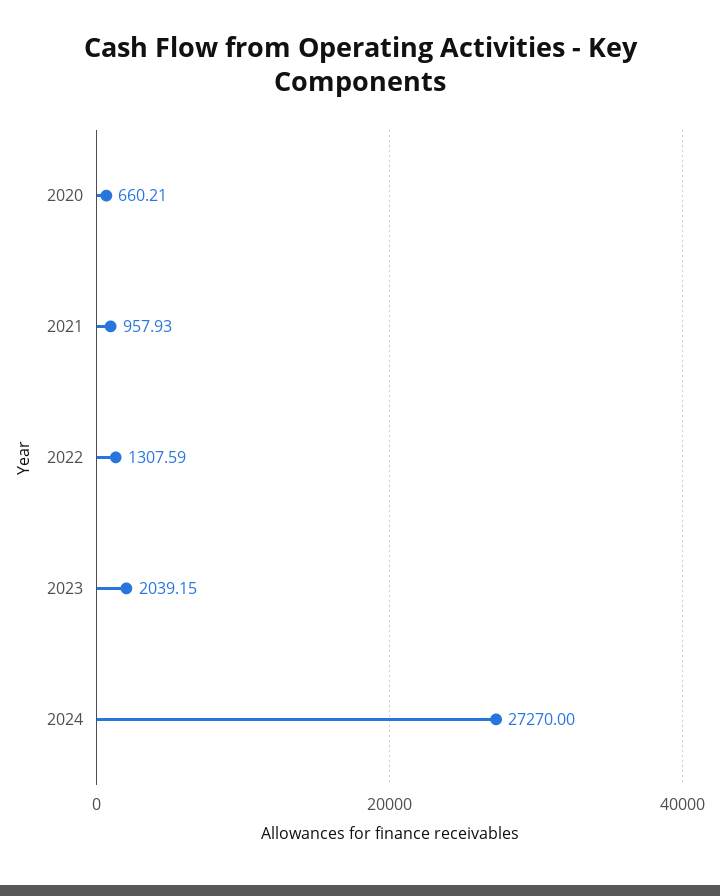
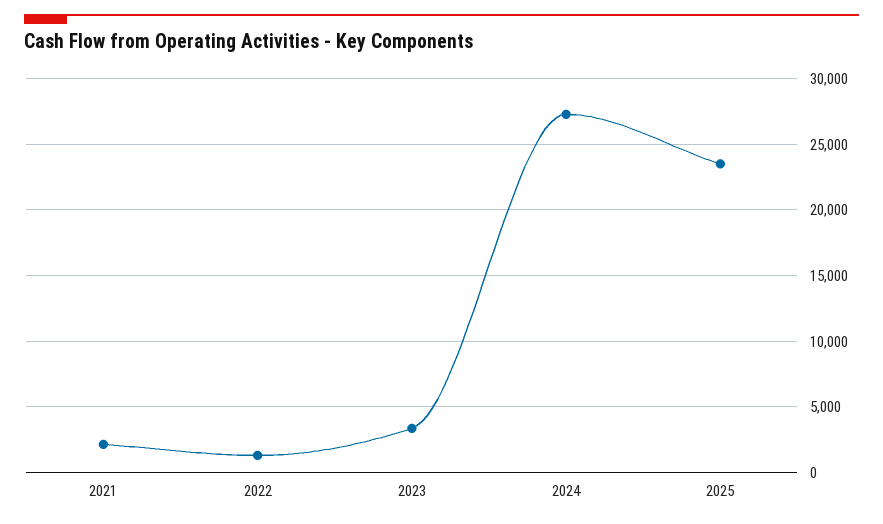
2020: 660.21 -> none
2021: 957.93 -> 2000
2023: 2039.15 -> 3500
2025: none -> 23500

